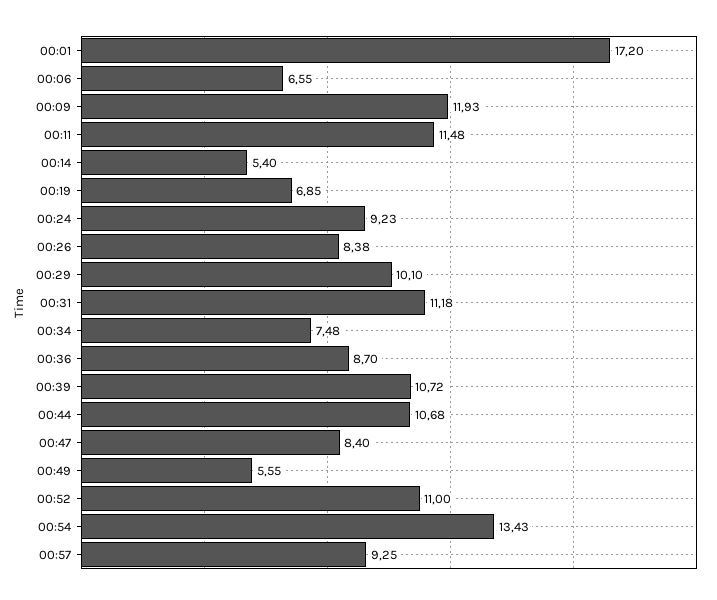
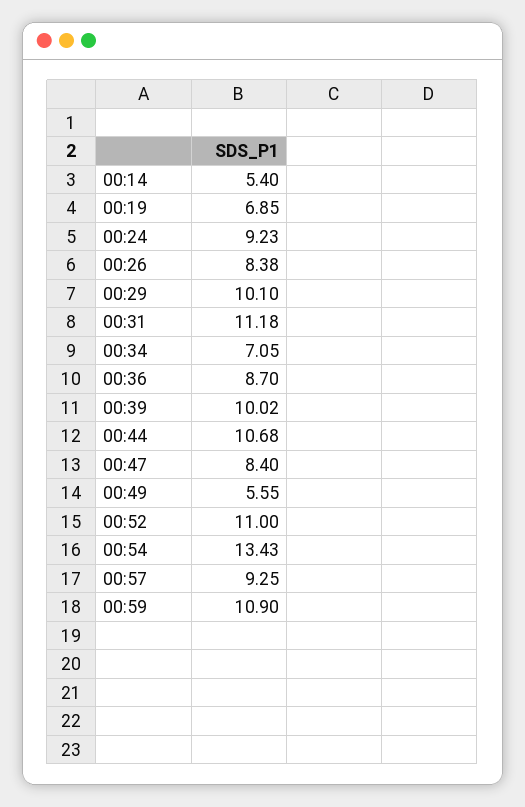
00:01: 17.2 -> none
00:06: 6.55 -> none
00:09: 11.93 -> none
00:11: 11.48 -> none
00:34: 7.48 -> 7.05
00:39: 10.72 -> 10.02
00:59: none -> 10.9

